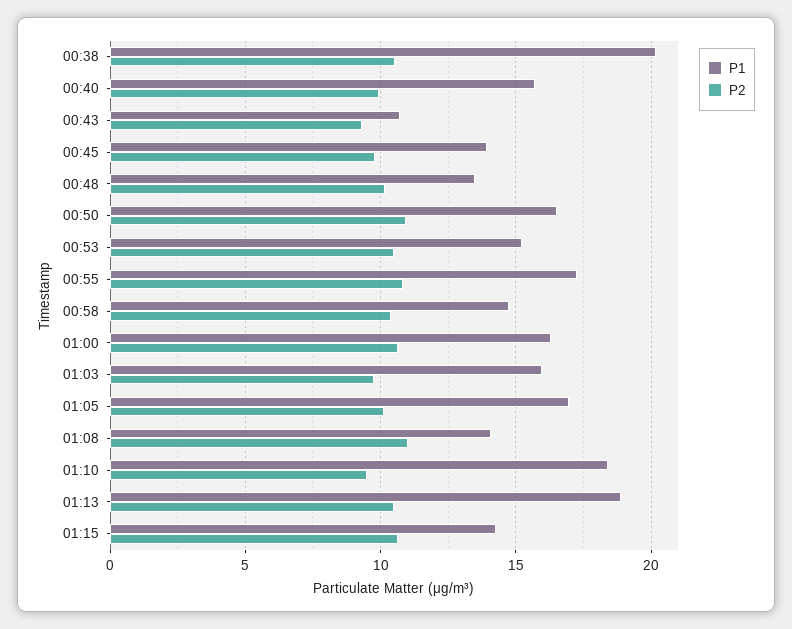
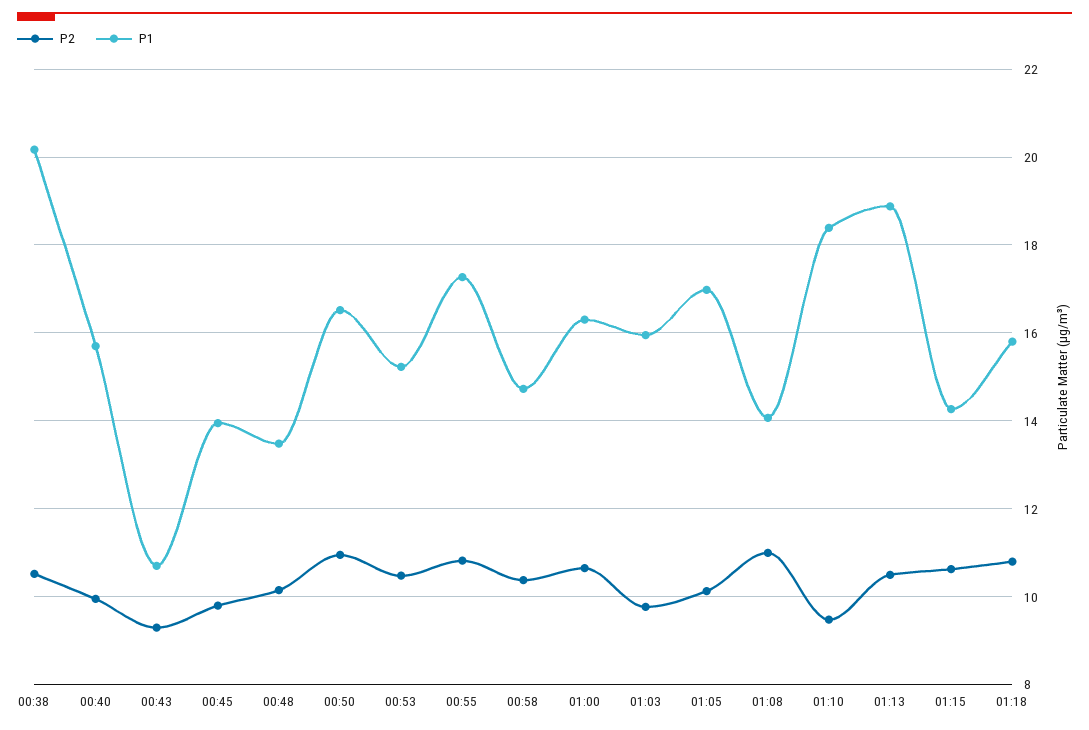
P2, 01:18: none -> 10.8
P1, 01:18: none -> 15.8

